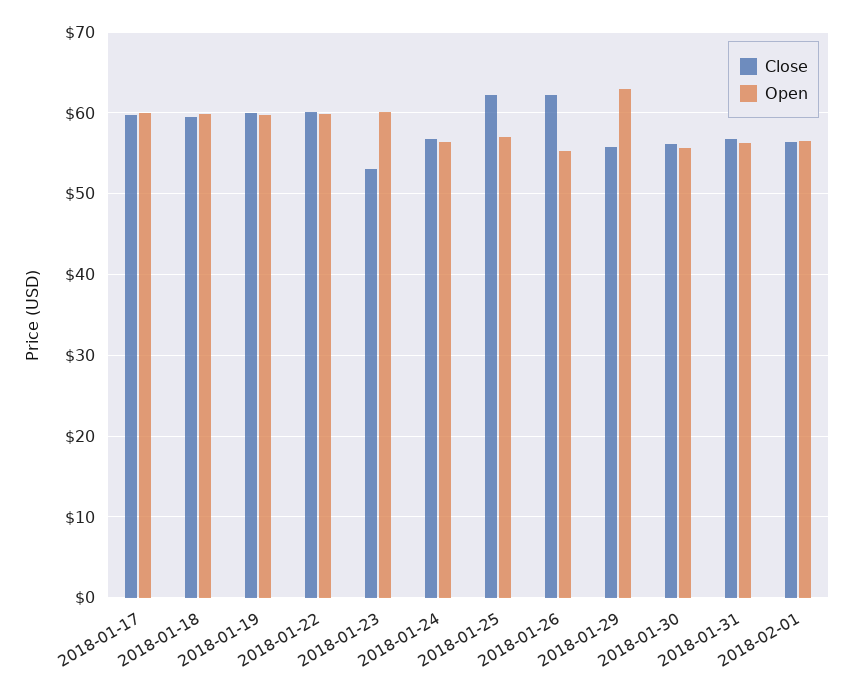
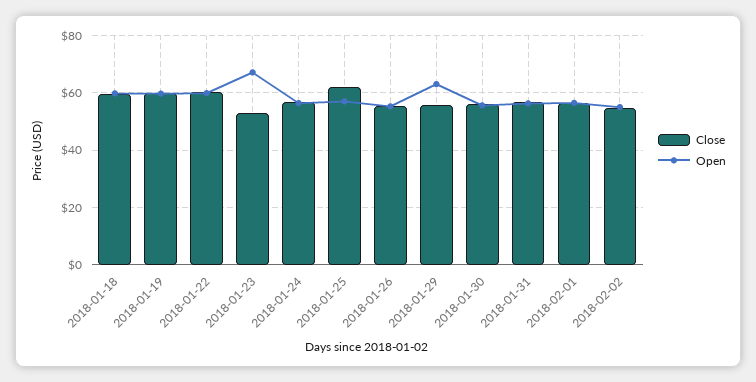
Close, 2018-01-17: 60 -> none
Open, 2018-01-17: 60 -> none
Open, 2018-01-23: 60 -> 67.5
Close, 2018-01-26: 62 -> 55
Close, 2018-02-02: none -> 55
Open, 2018-02-02: none -> 55

